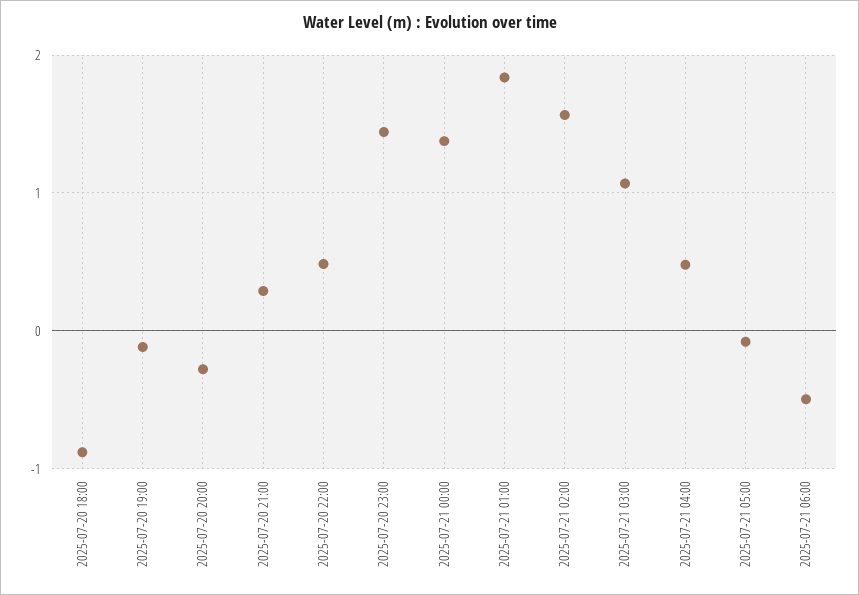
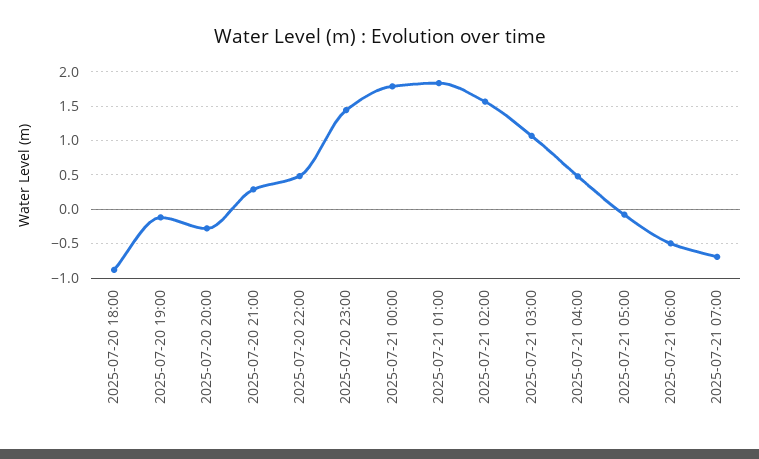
2025-07-21 00:00: 1.4 -> 1.8
2025-07-21 07:00: none -> -0.7

